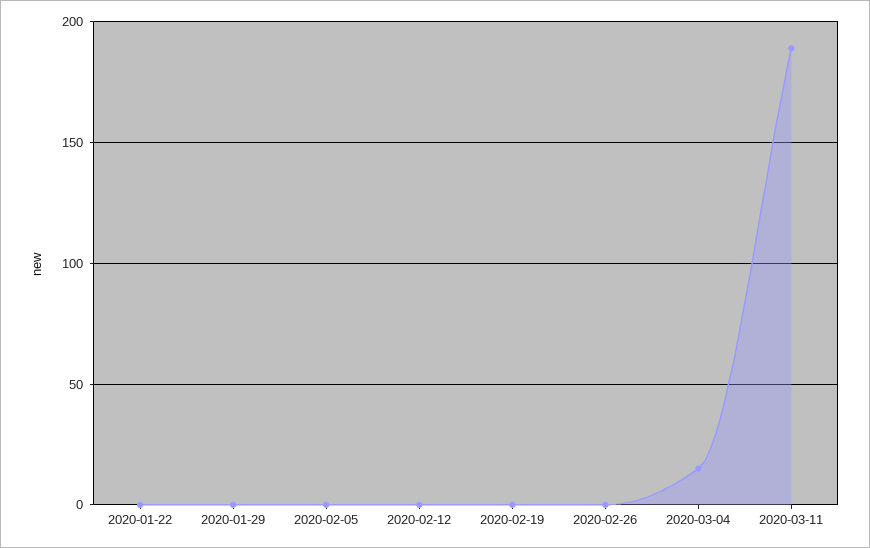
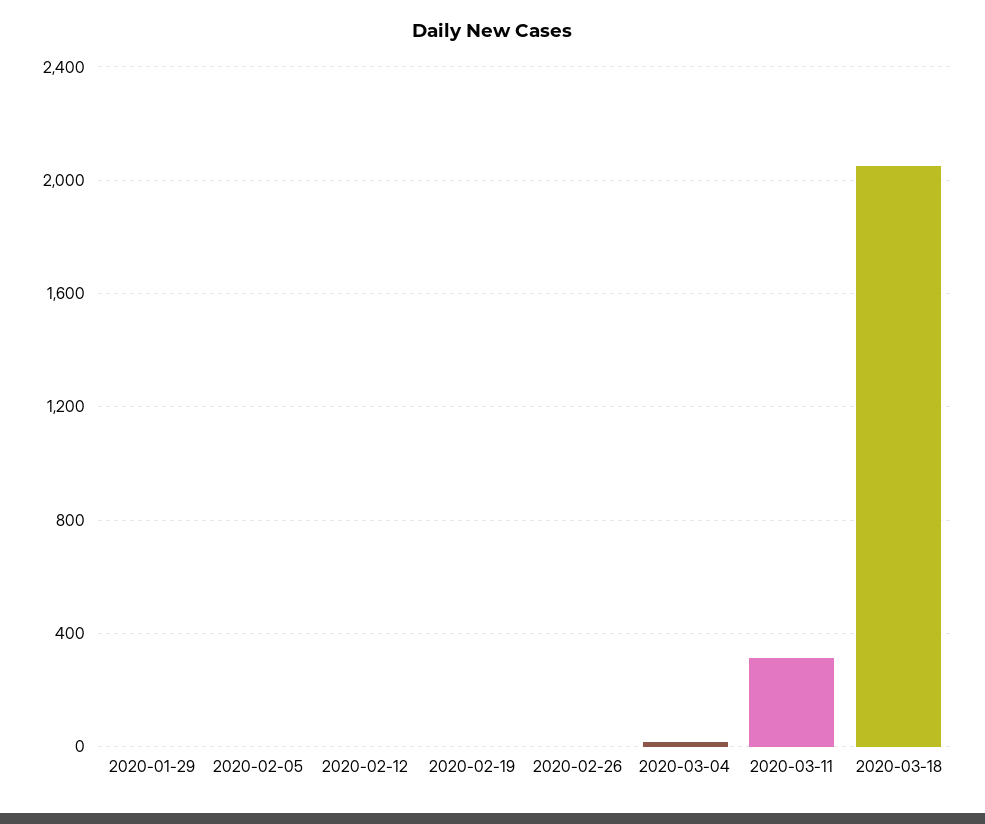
2020-01-22: 0 -> none
2020-03-11: 190 -> 300
2020-03-18: none -> 2050

